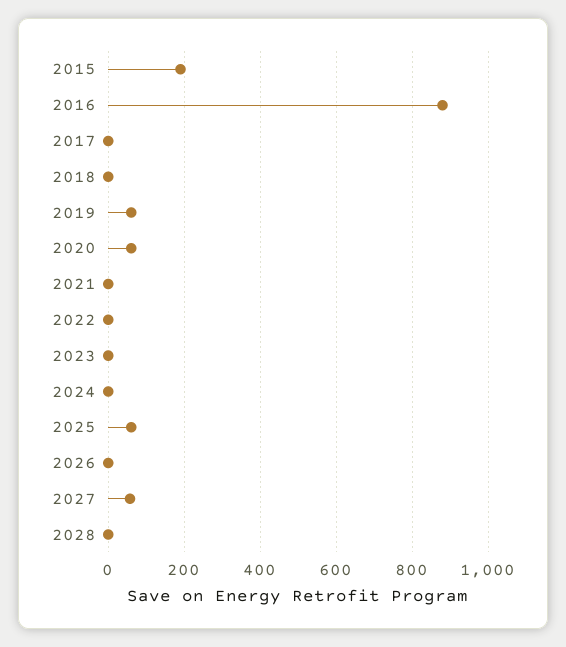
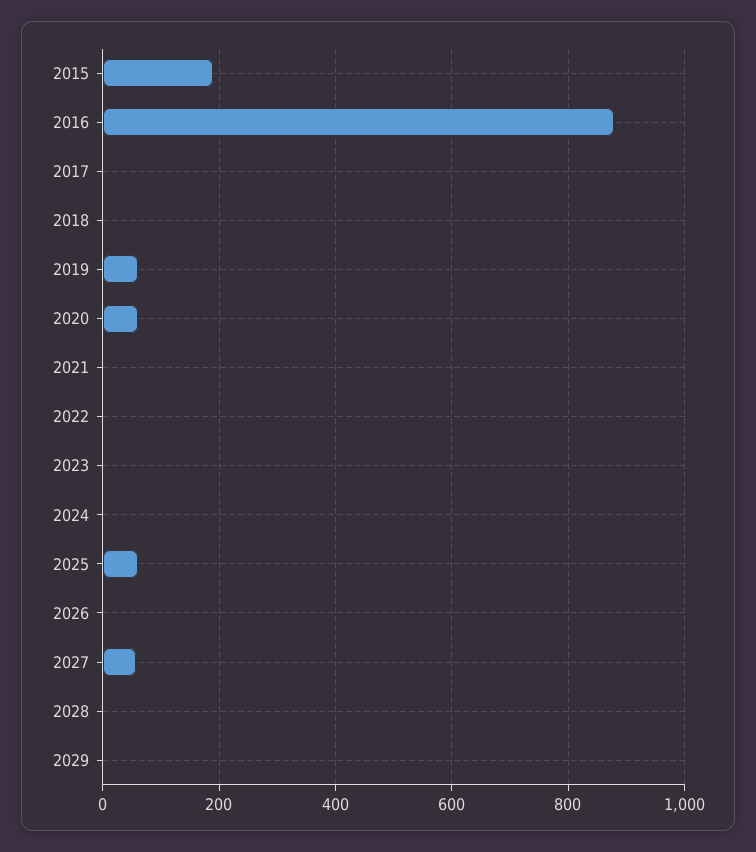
2029: none -> 0

